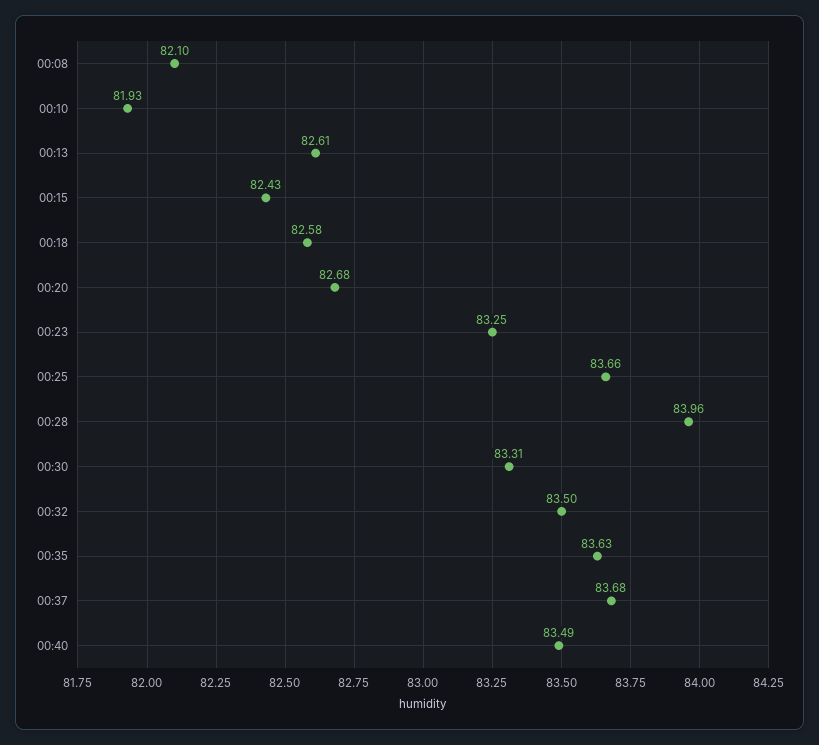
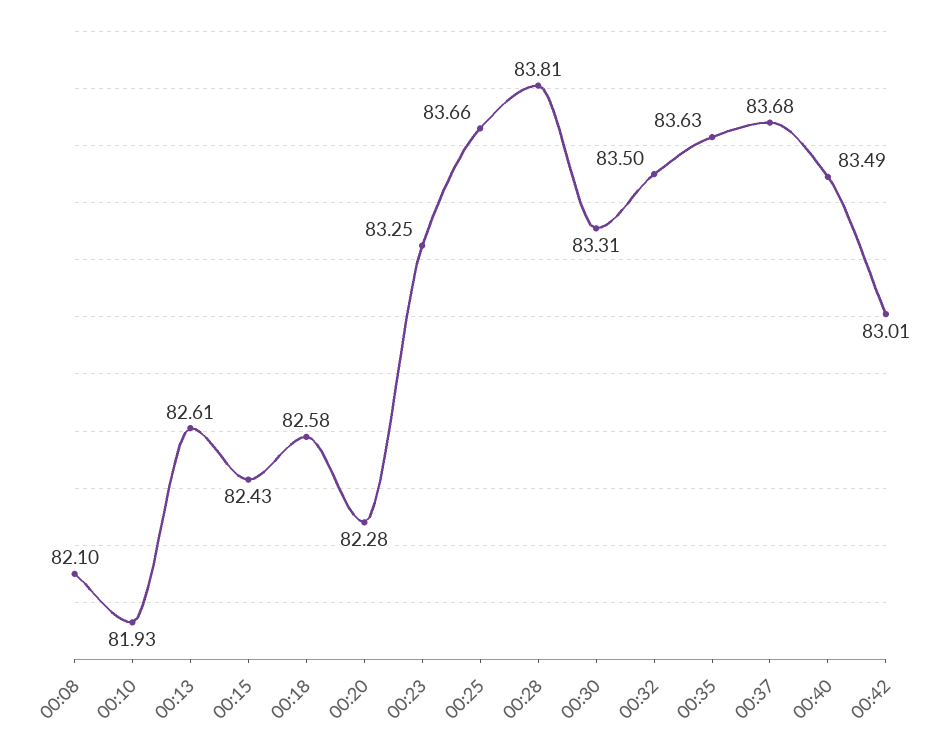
00:20: 82.68 -> 82.28
00:28: 83.96 -> 83.81
00:42: none -> 83.01

